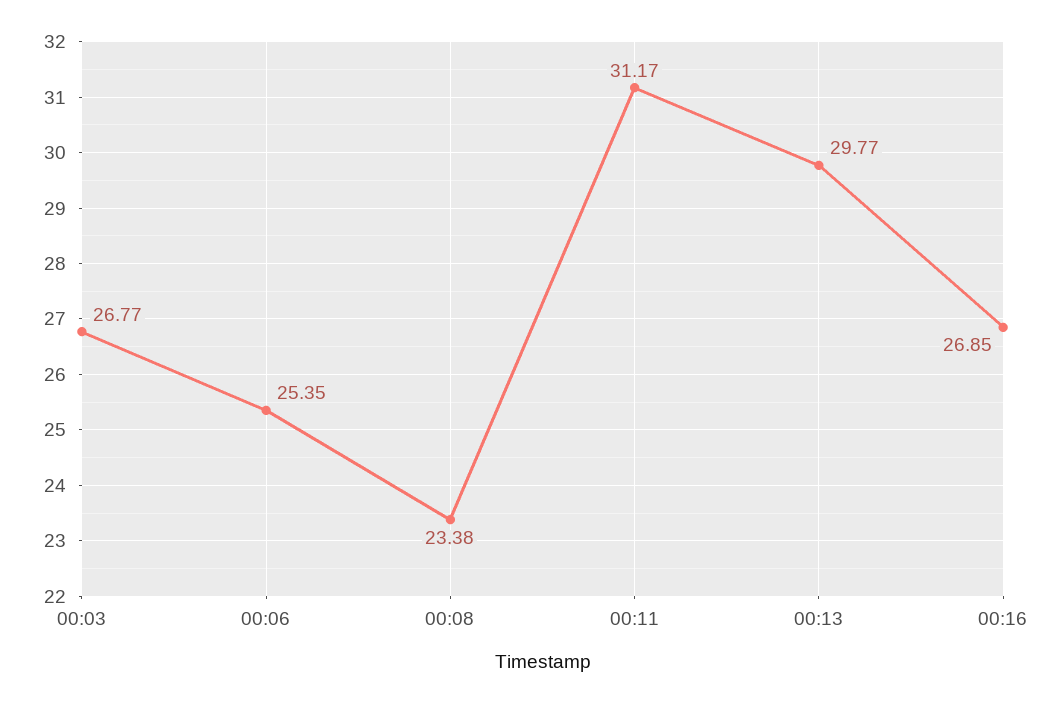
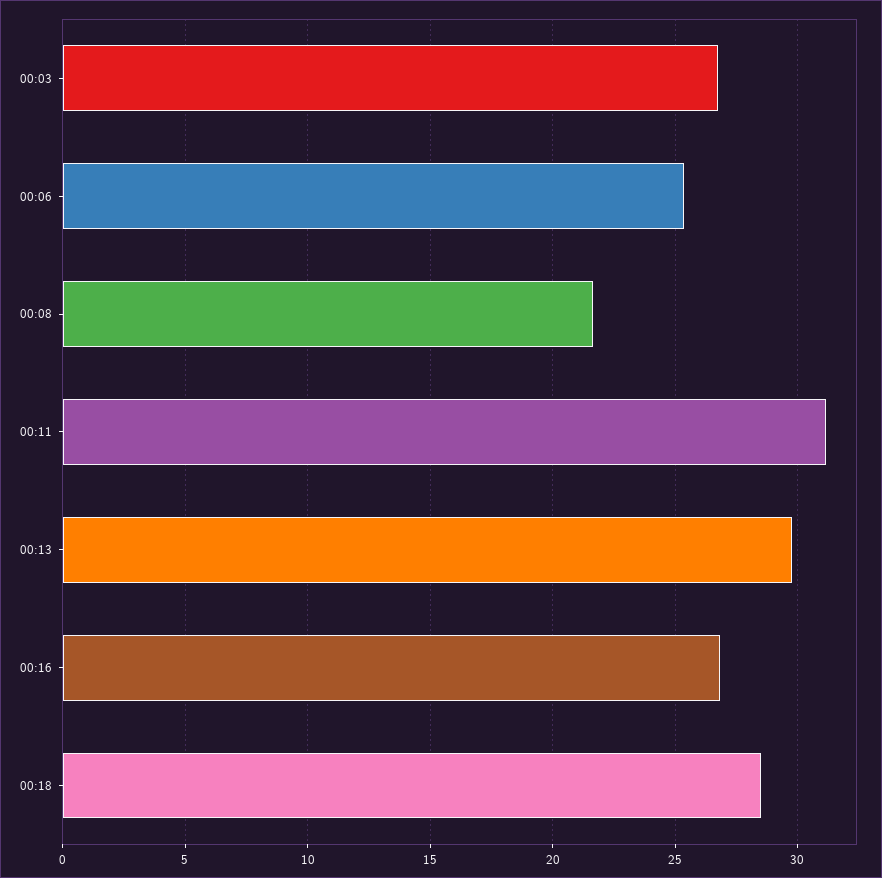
00:08: 23.38 -> 21.5
00:18: none -> 28.5

